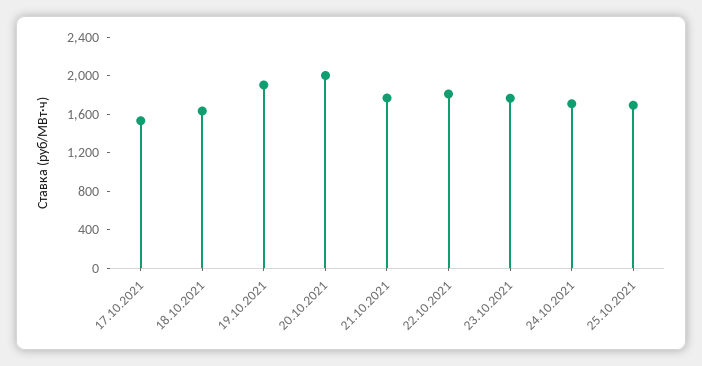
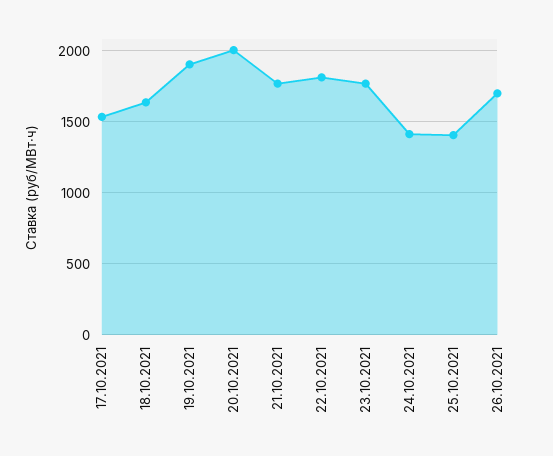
24.10.2021: 1700 -> 1400
25.10.2021: 1700 -> 1400
26.10.2021: none -> 1700

